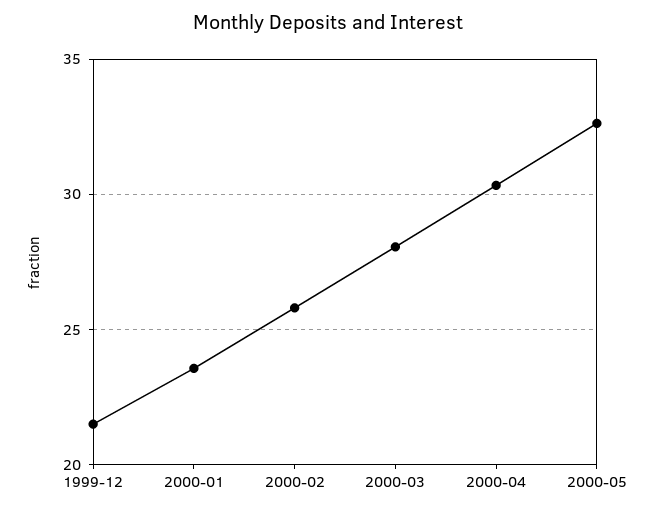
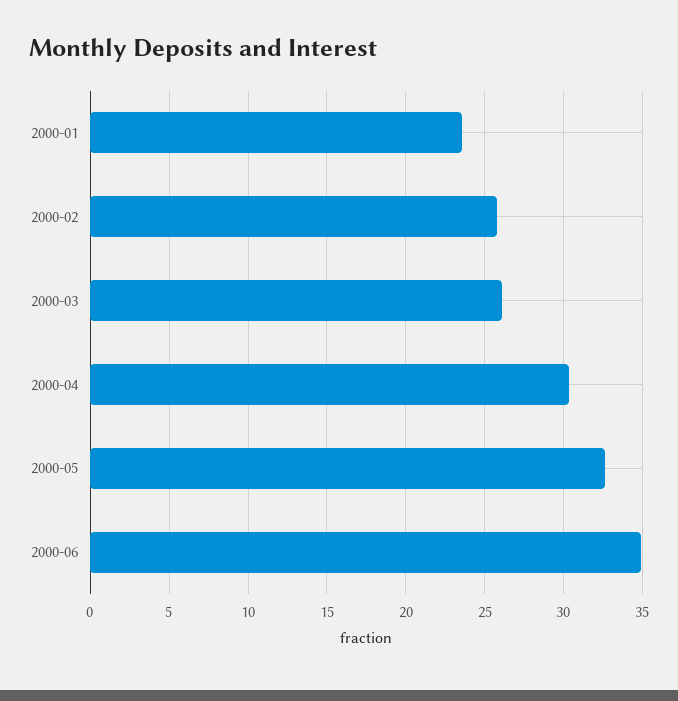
1999-12: 21.5 -> none
2000-03: 28 -> 26
2000-06: none -> 35

